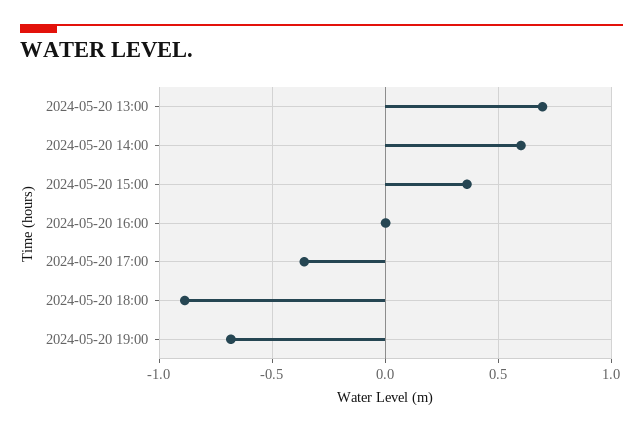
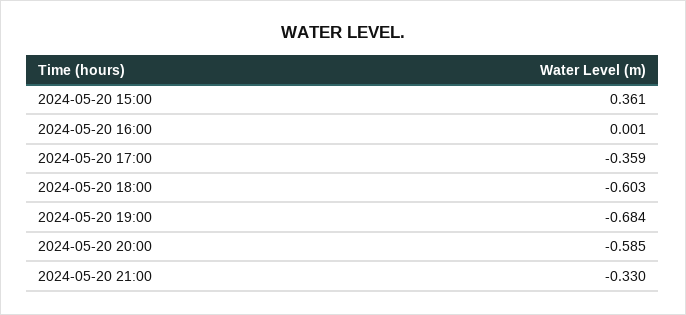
2024-05-20 13:00: 0.7 -> none
2024-05-20 14:00: 0.6 -> none
2024-05-20 18:00: -0.9 -> -0.603
2024-05-20 20:00: none -> -0.585
2024-05-20 21:00: none -> -0.33

